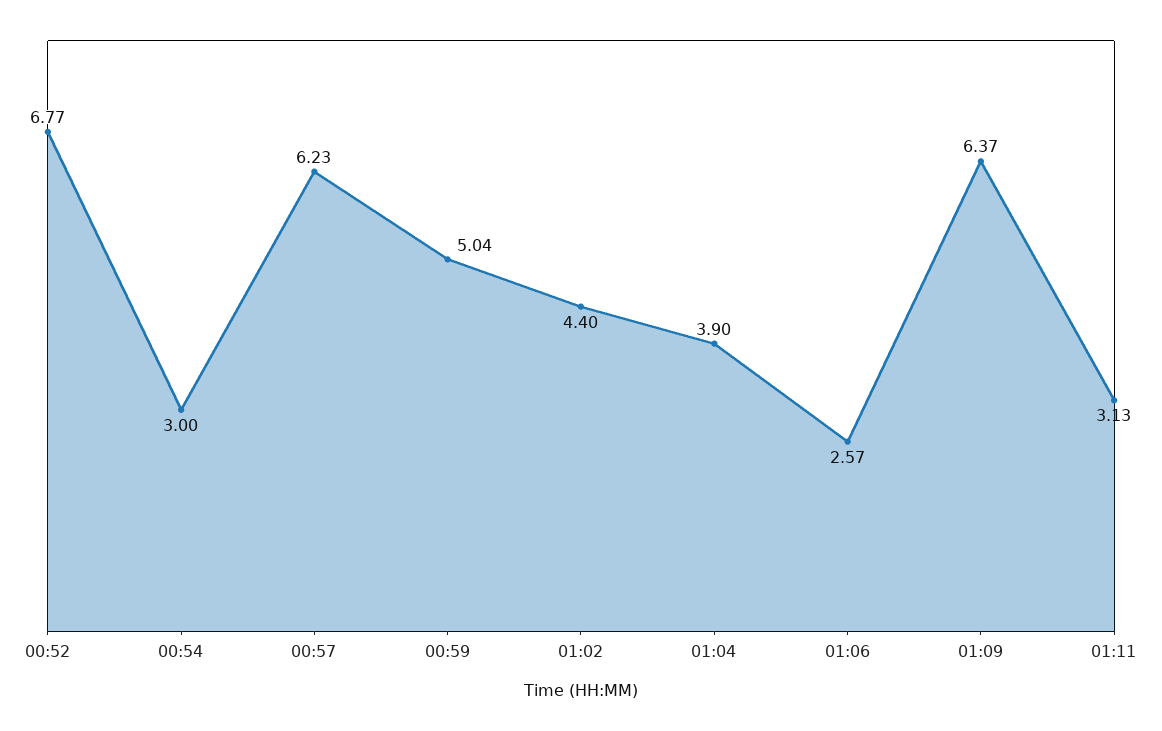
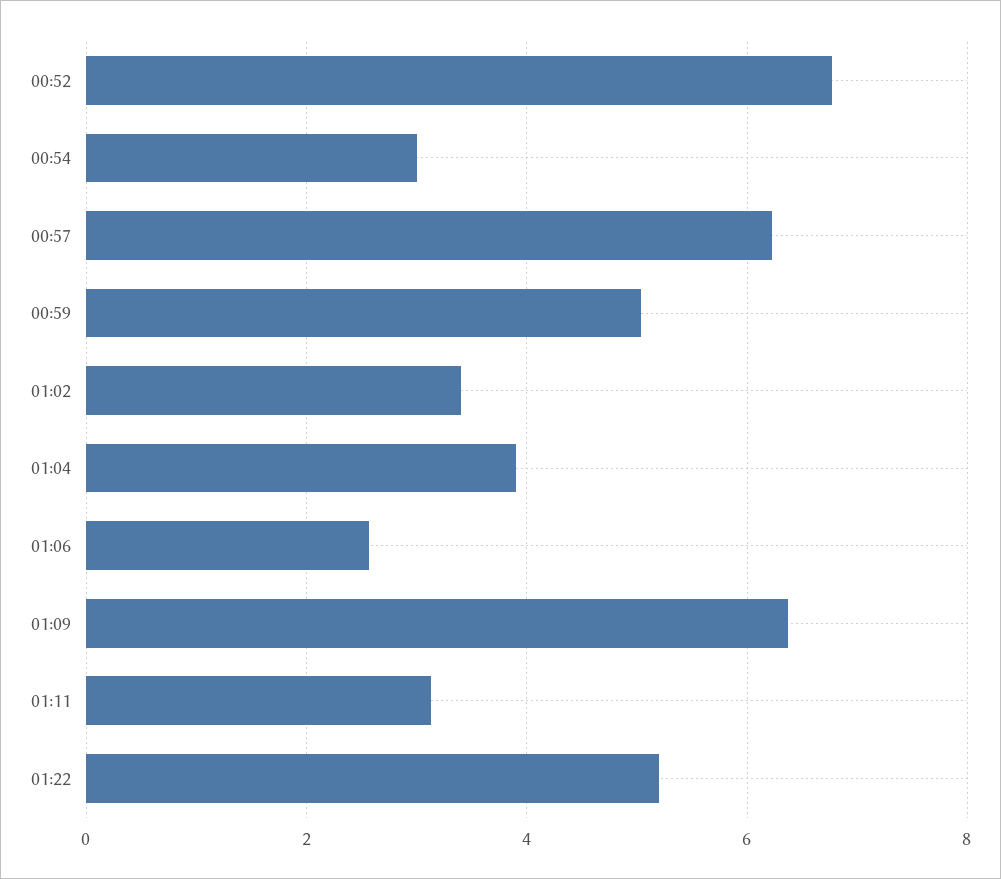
01:02: 4.4 -> 3.4
01:22: none -> 5.2

